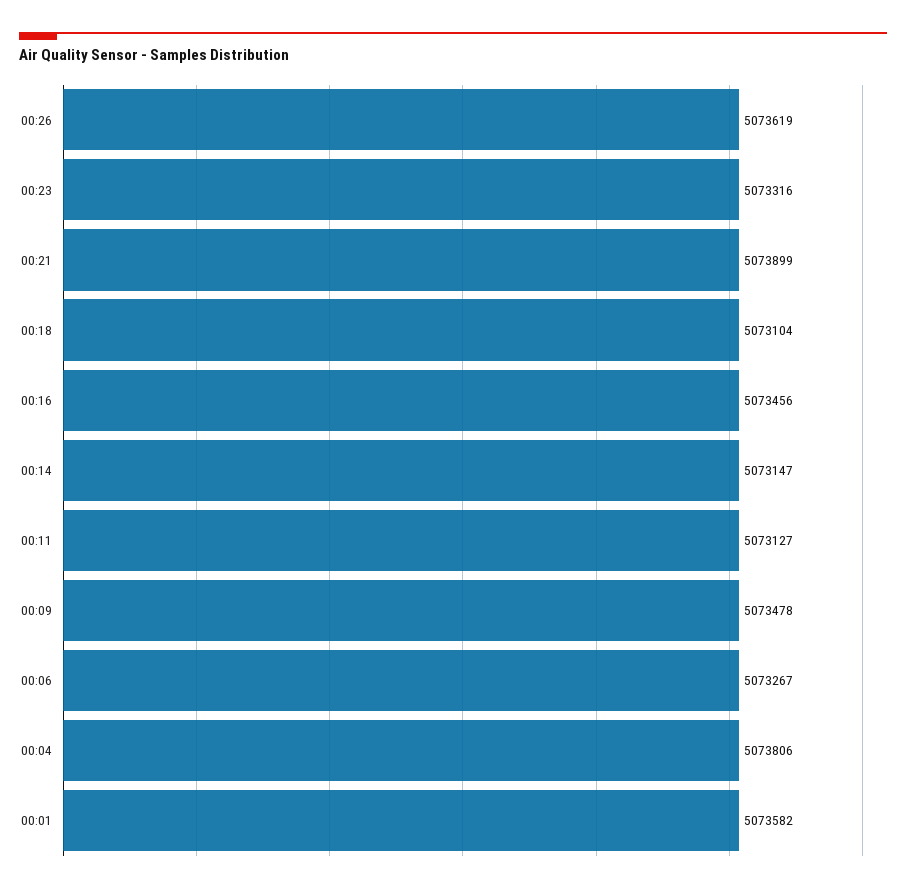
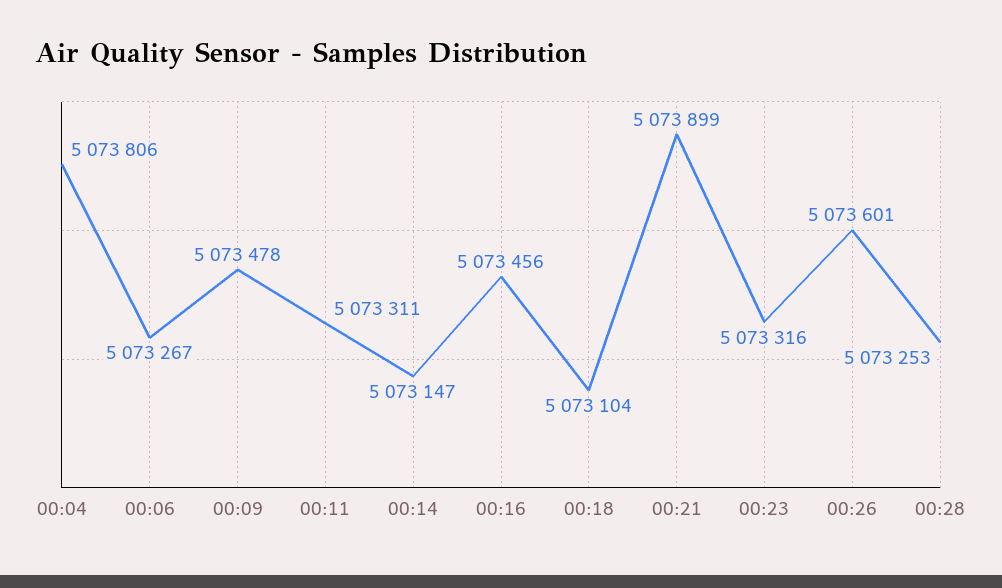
00:26: 5073619 -> 5073601
00:11: 5073127 -> 5073311
00:01: 5073582 -> none
00:28: none -> 5073253

